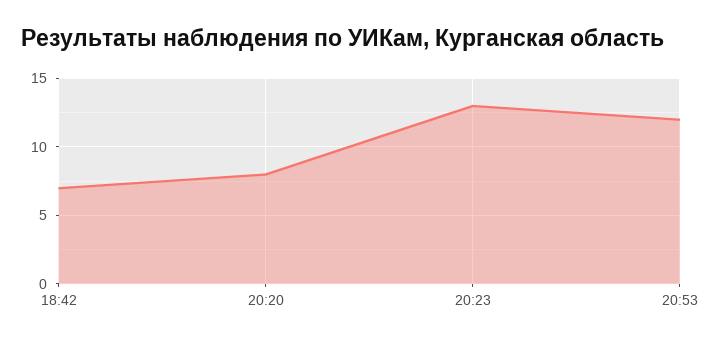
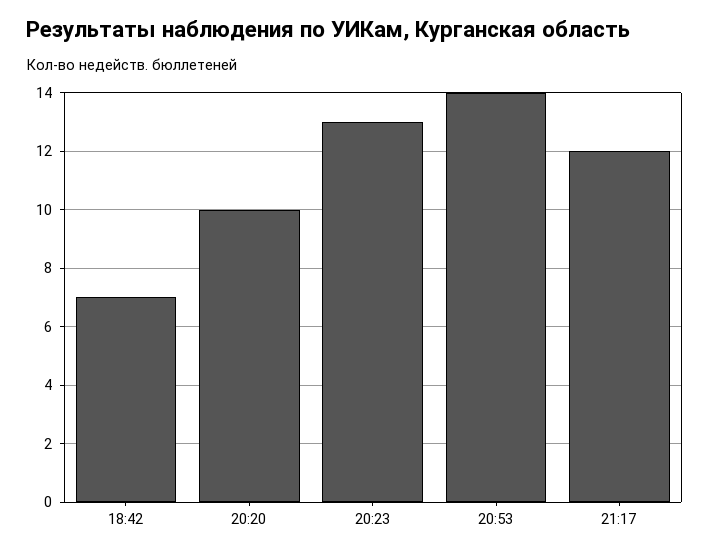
20:20: 8 -> 10
20:53: 12 -> 14
21:17: none -> 12

